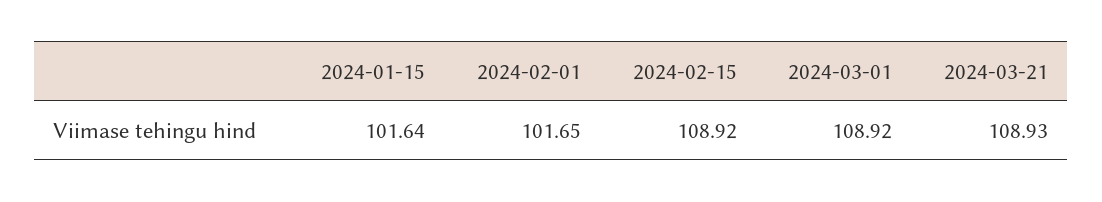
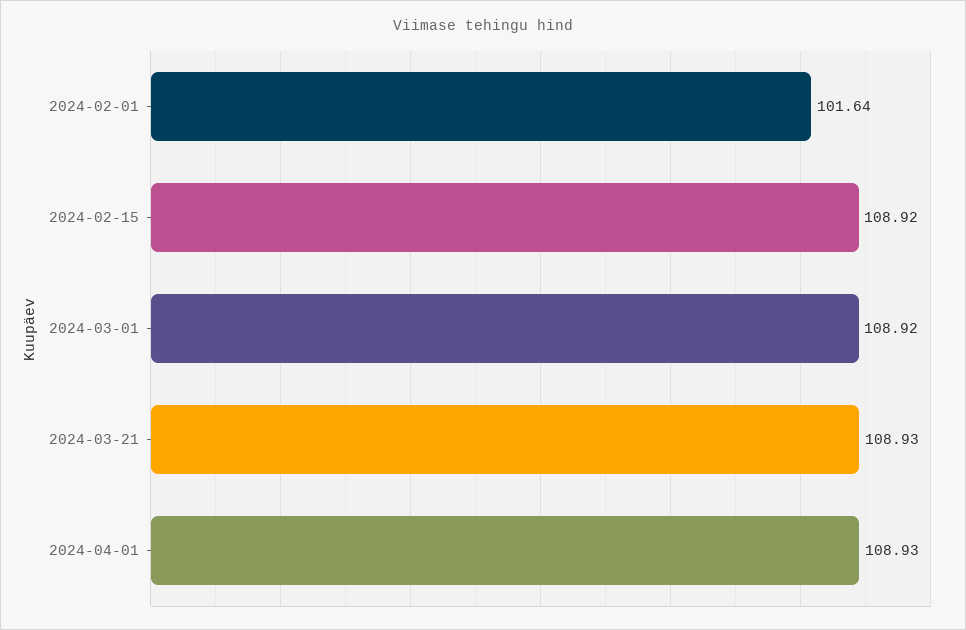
2024-01-15: 101.64 -> none
2024-02-01: 101.65 -> 101.64
2024-04-01: none -> 108.93

